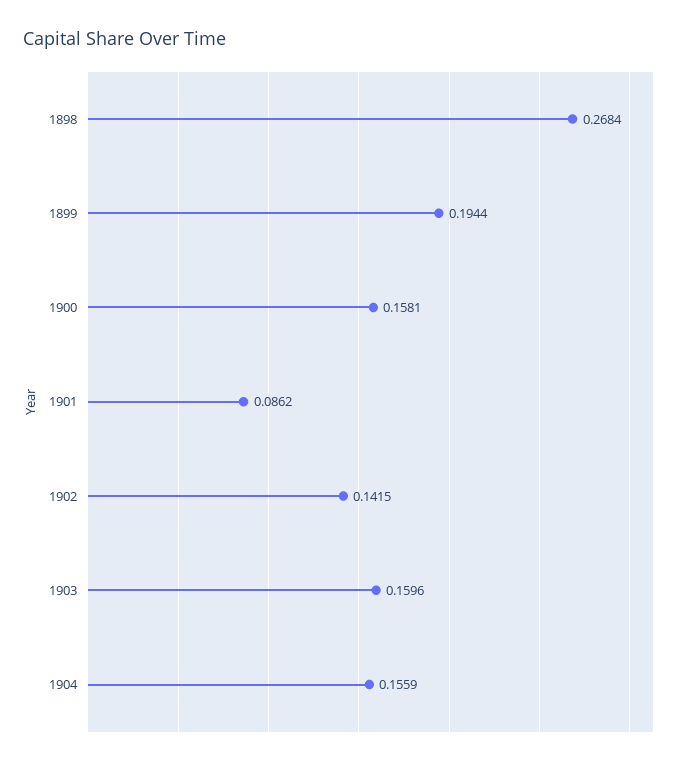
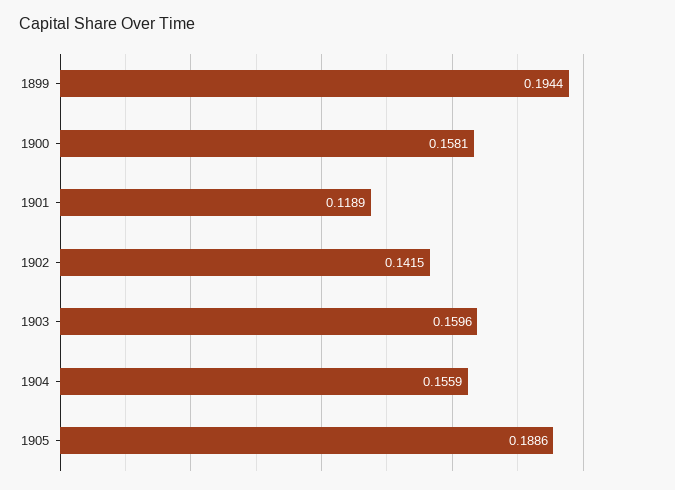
1898: 0.2684 -> none
1901: 0.0862 -> 0.1189
1905: none -> 0.1886

